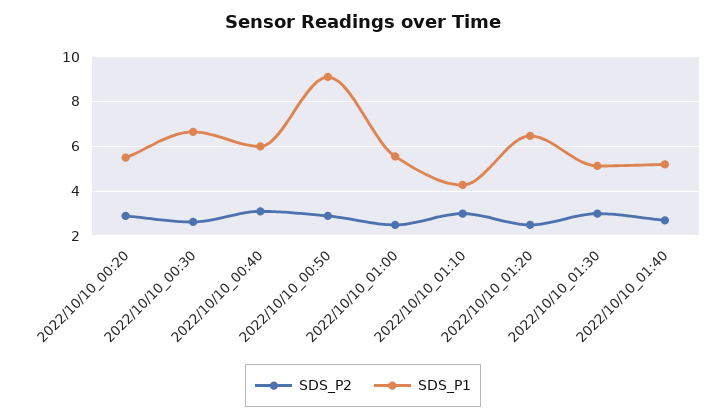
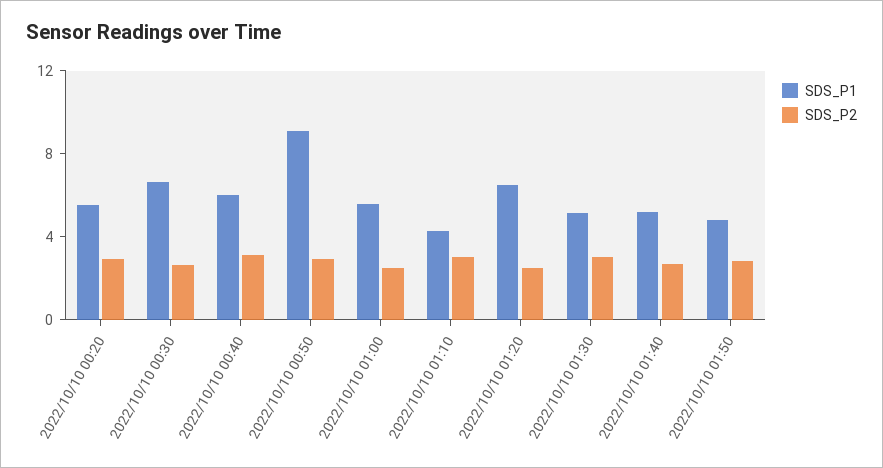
SDS_P1, 2022/10/10 01:50: none -> 5
SDS_P2, 2022/10/10 01:50: none -> 3

